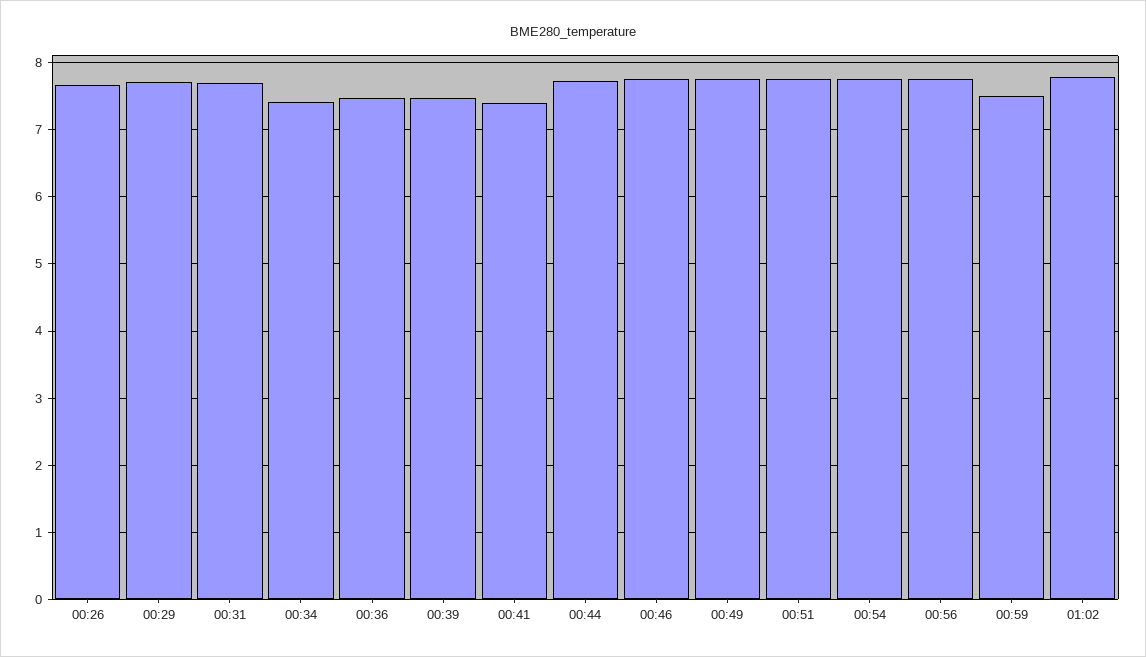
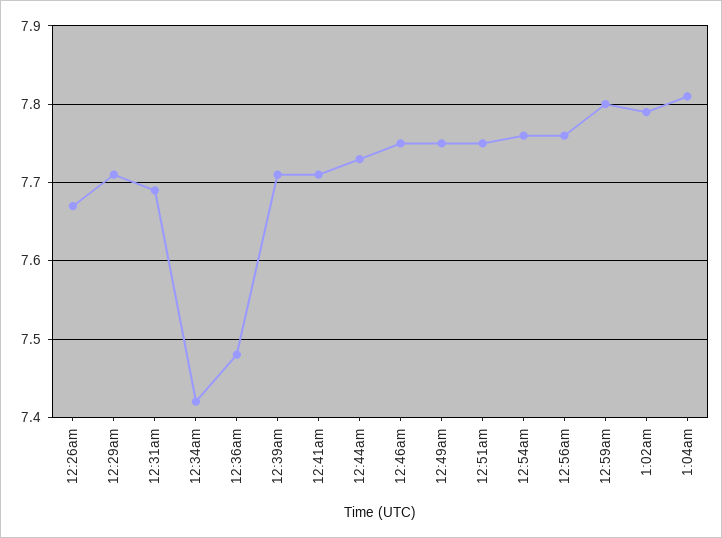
00:39: 7.5 -> 7.71
00:41: 7.4 -> 7.71
00:59: 7.5 -> 7.8
1:04am: none -> 7.81

